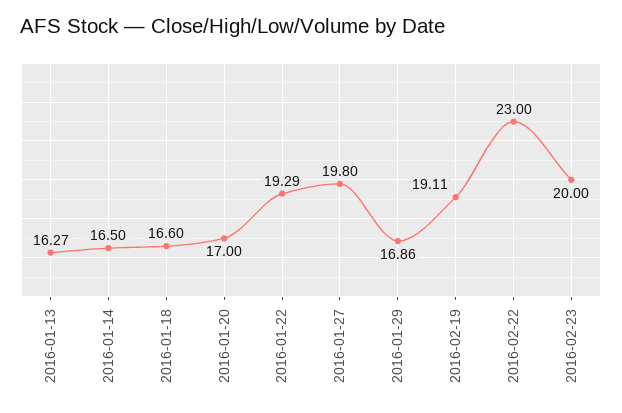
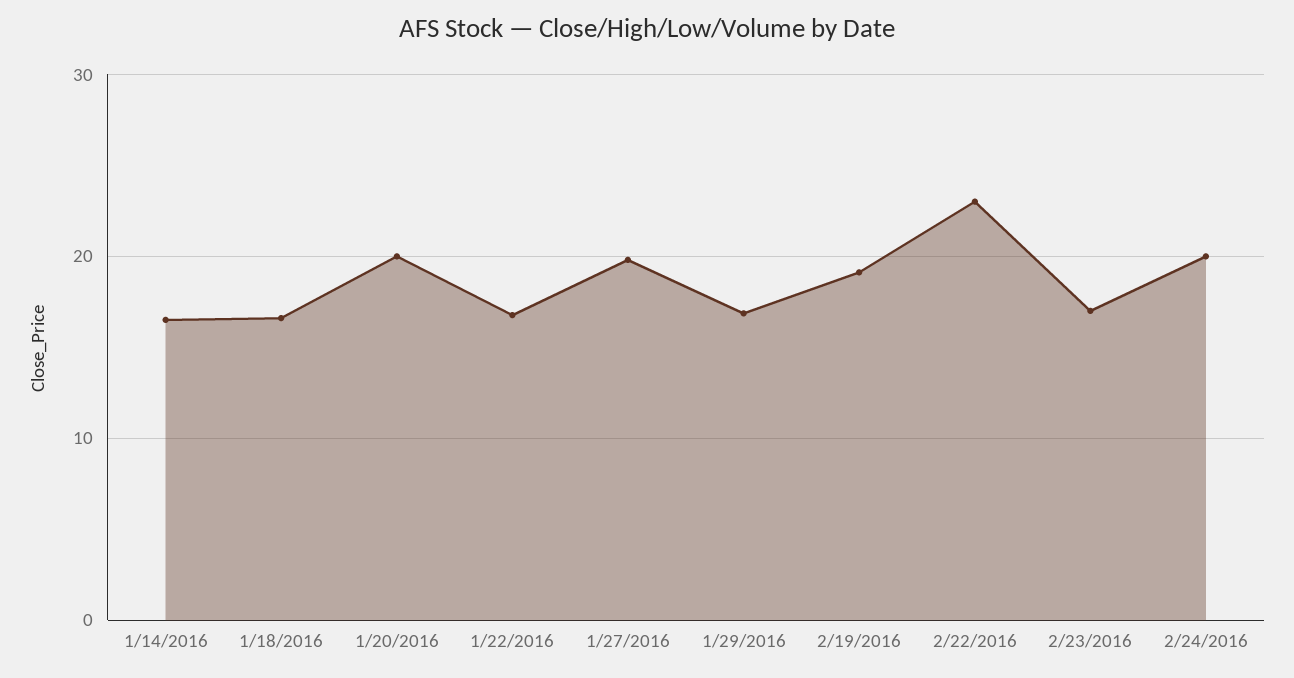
2016-01-13: 16.27 -> none
2016-01-20: 17 -> 20
2016-01-22: 19.29 -> 17
2016-02-23: 20 -> 17
2/24/2016: none -> 20

